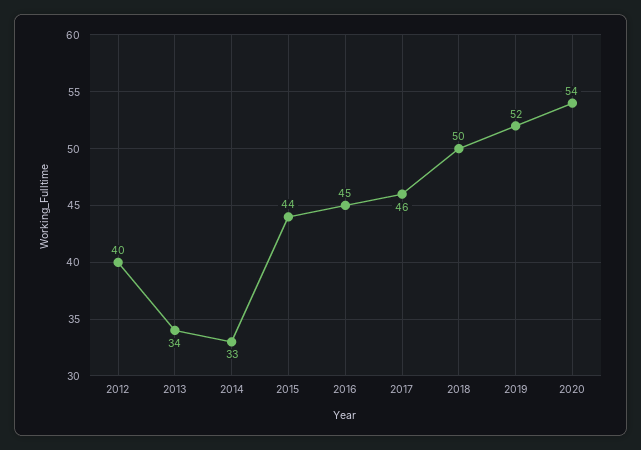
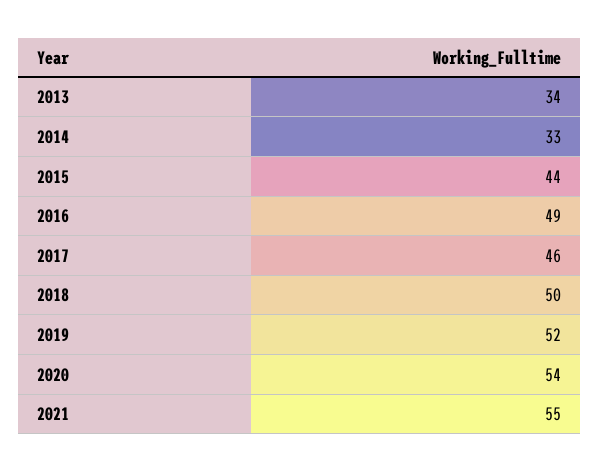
2012: 40 -> none
2016: 45 -> 49
2021: none -> 55

